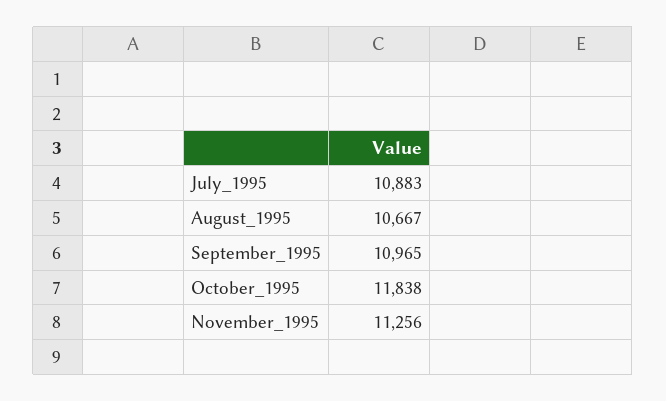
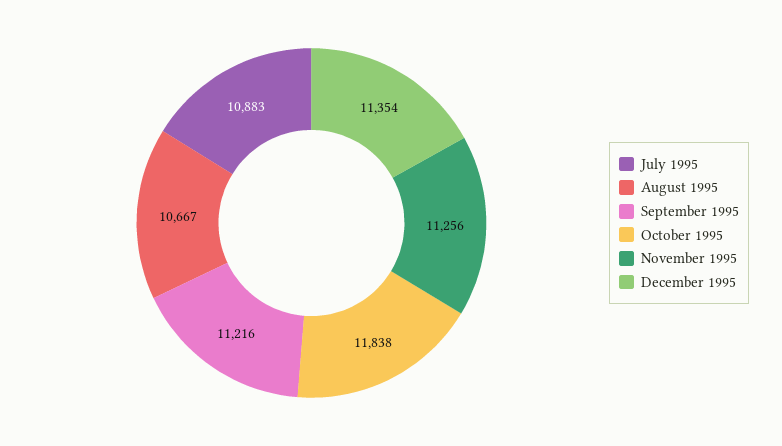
September_1995: 10965 -> 11216
December 1995: none -> 11354

